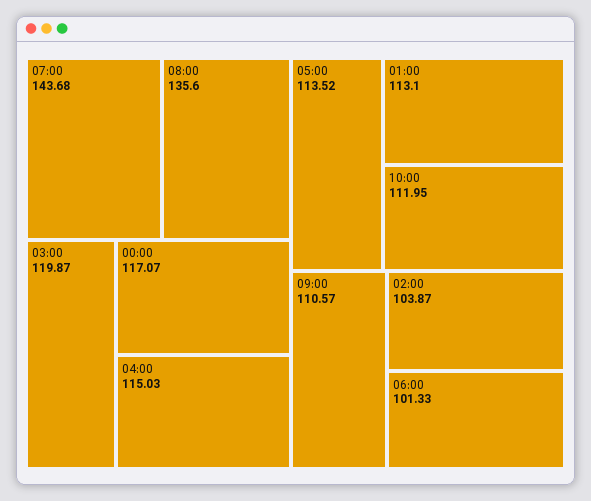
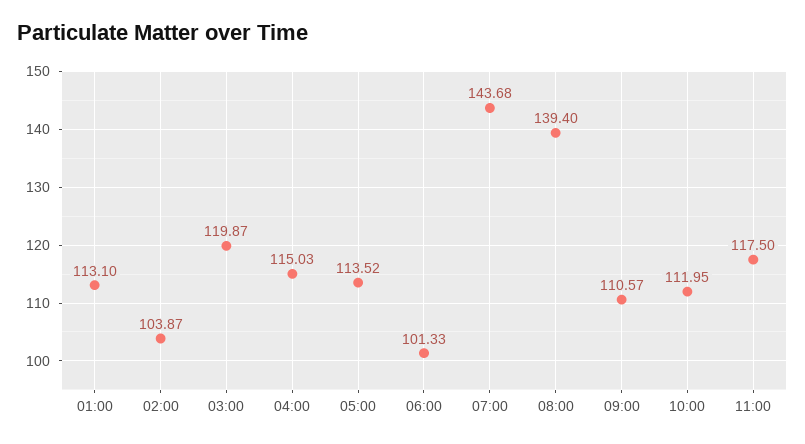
08:00: 135.6 -> 139.4
00:00: 117.07 -> none
11:00: none -> 117.5

